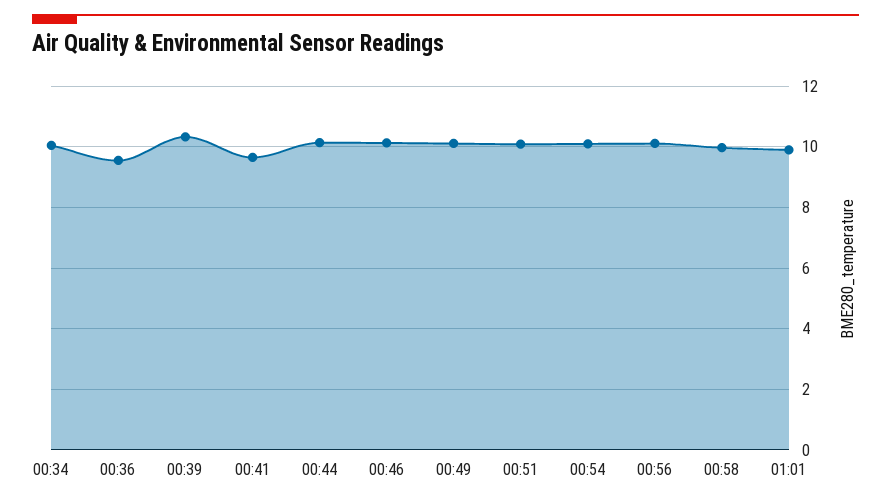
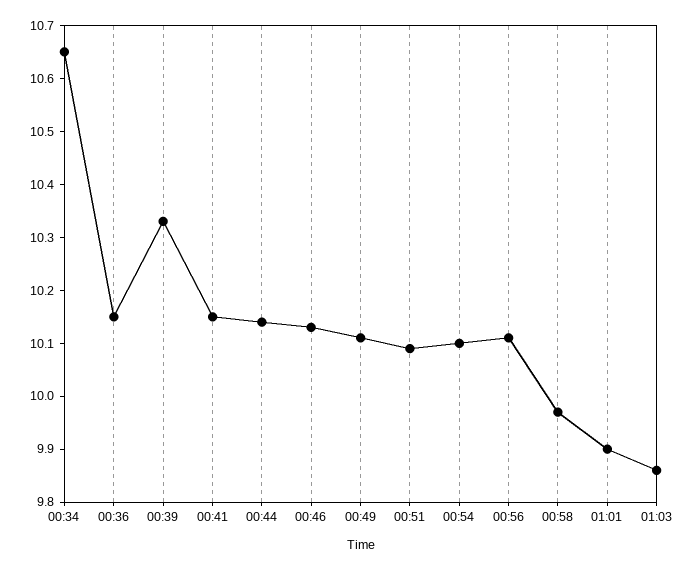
00:34: 10 -> 10.65
00:36: 9.6 -> 10.15
00:41: 9.6 -> 10.15
01:03: none -> 9.85

